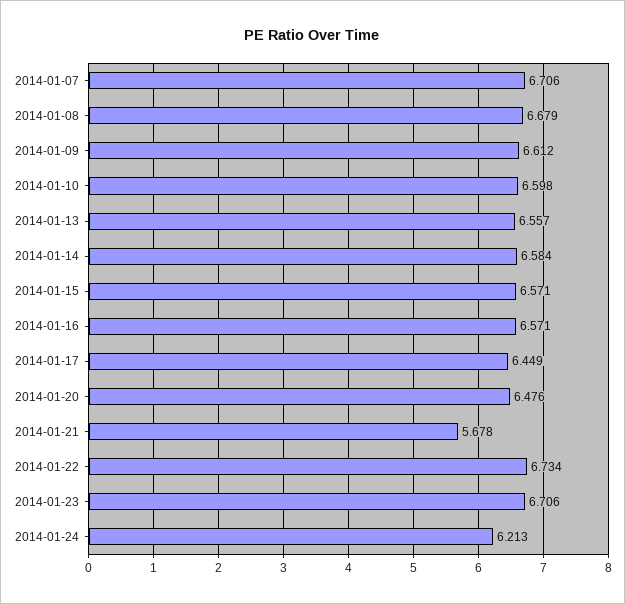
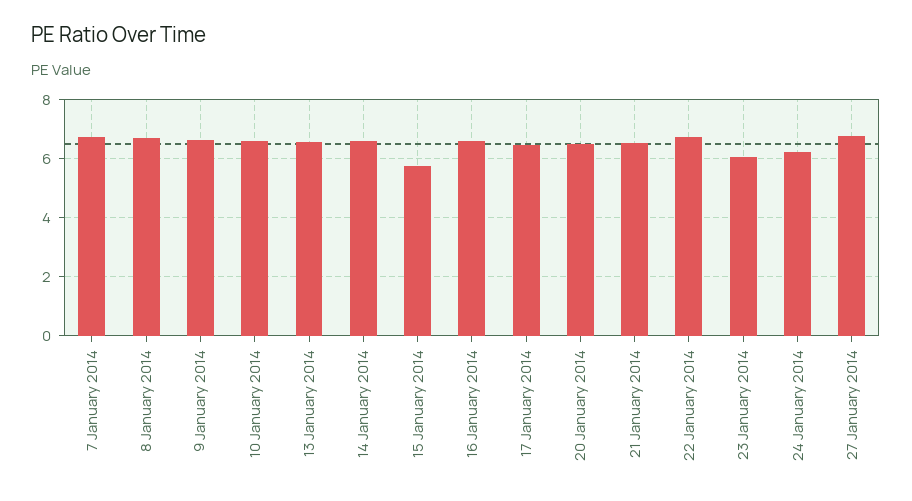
2014-01-15: 6.571 -> 5.75
2014-01-21: 5.678 -> 6.5
2014-01-23: 6.706 -> 6
27 January 2014: none -> 6.75

